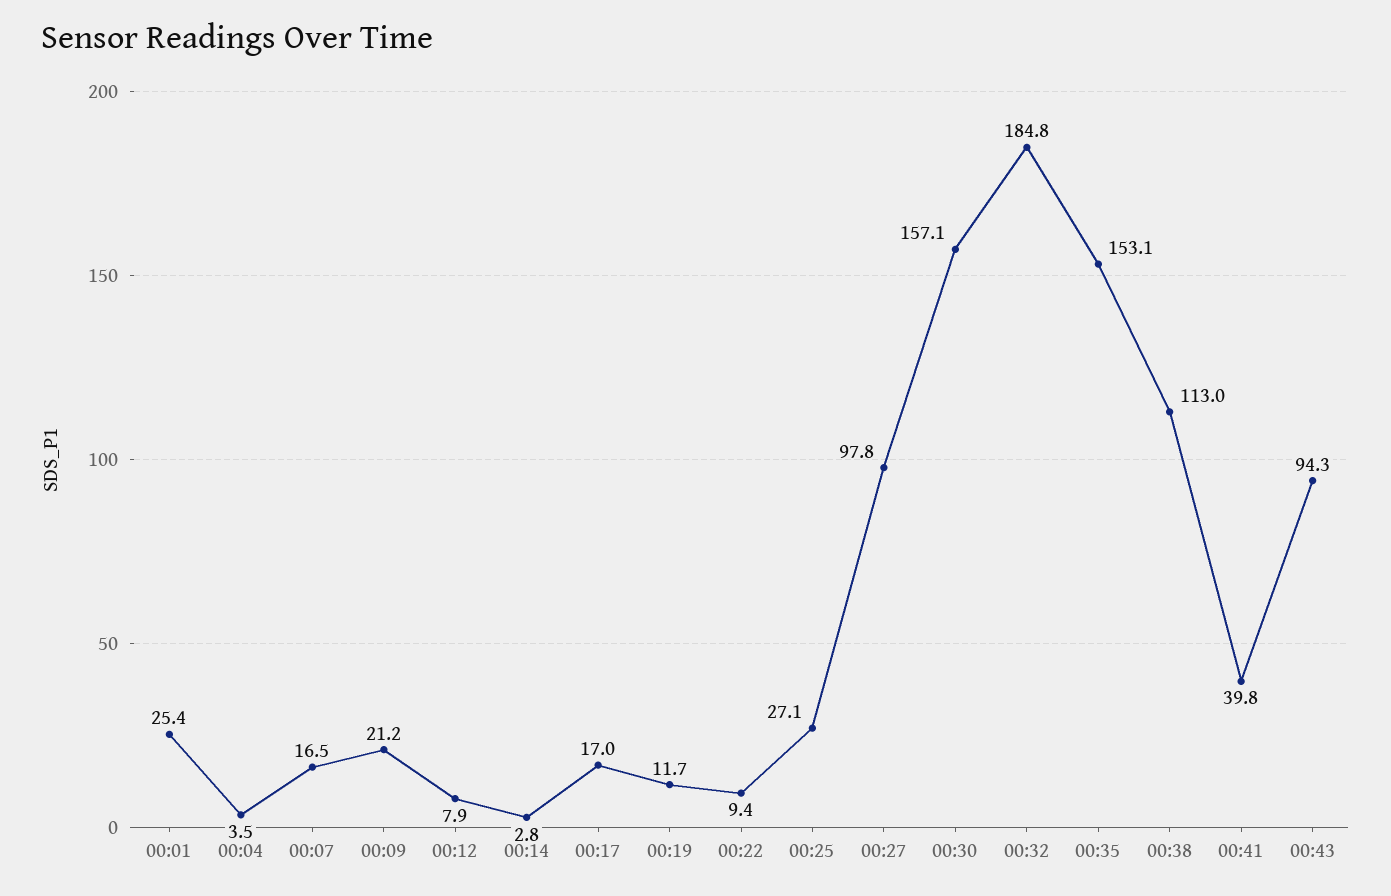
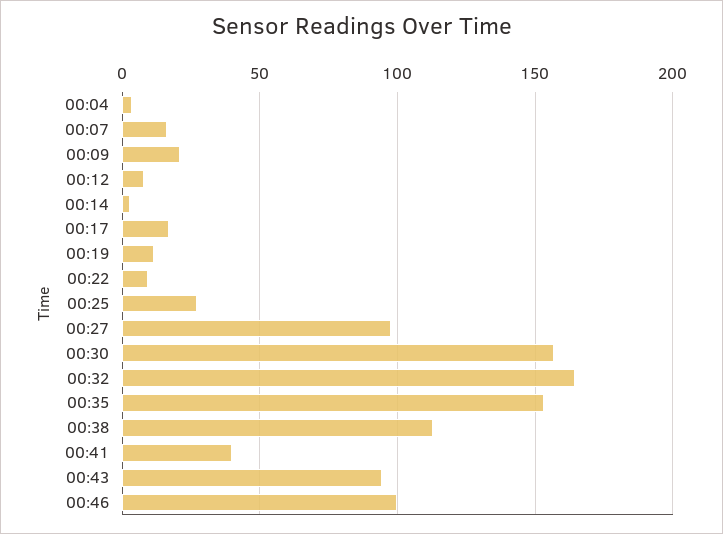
00:01: 25.4 -> none
00:32: 184.8 -> 165
00:46: none -> 100

